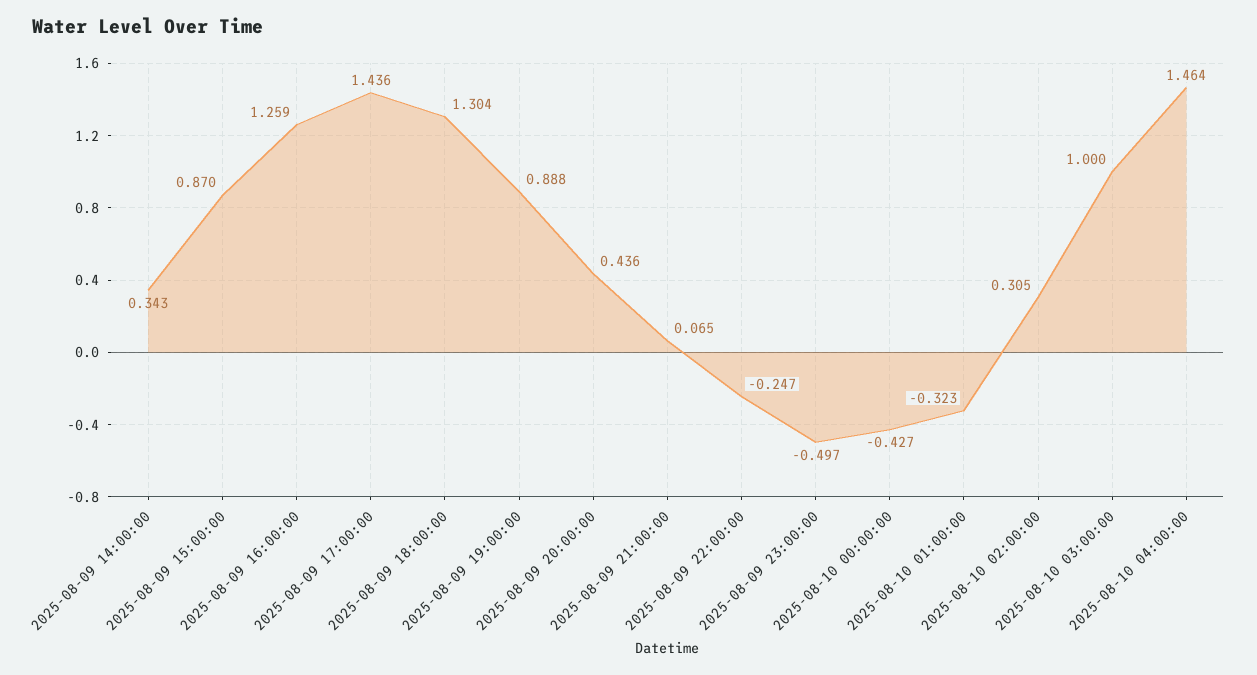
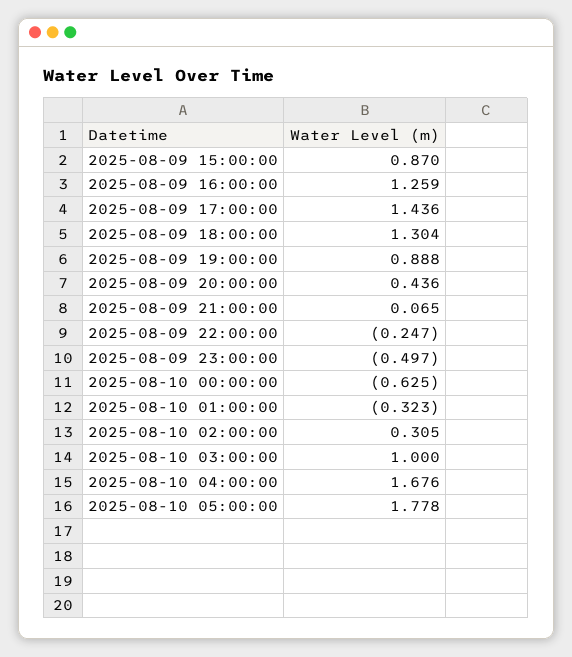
2025-08-09 14:00:00: 0.343 -> none
2025-08-10 00:00:00: -0.427 -> -0.625
2025-08-10 04:00:00: 1.464 -> 1.676
2025-08-10 05:00:00: none -> 1.778

